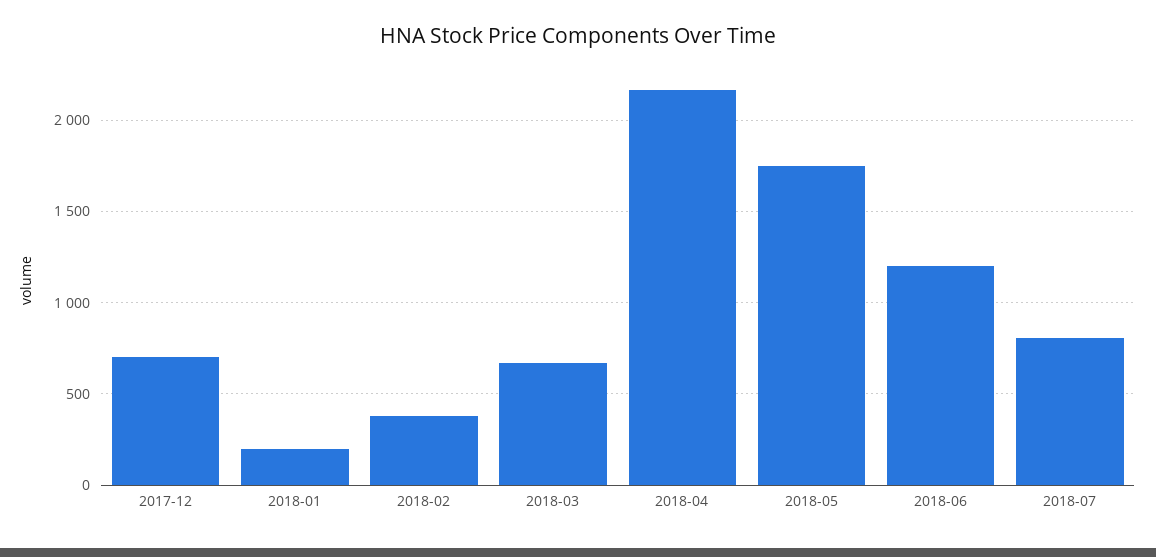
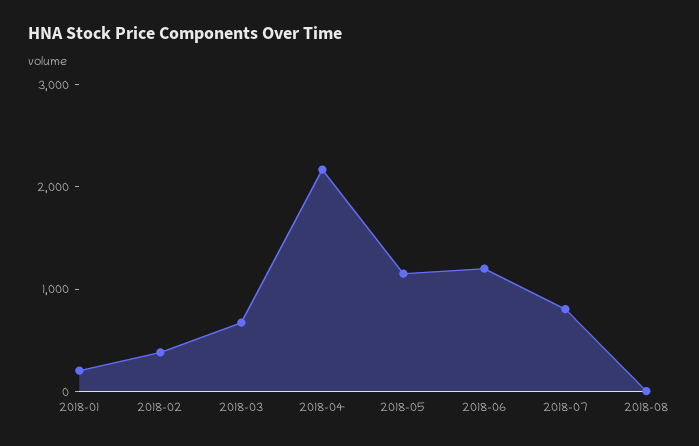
2017-12: 700 -> none
2018-05: 1750 -> 1200
2018-08: none -> 0

